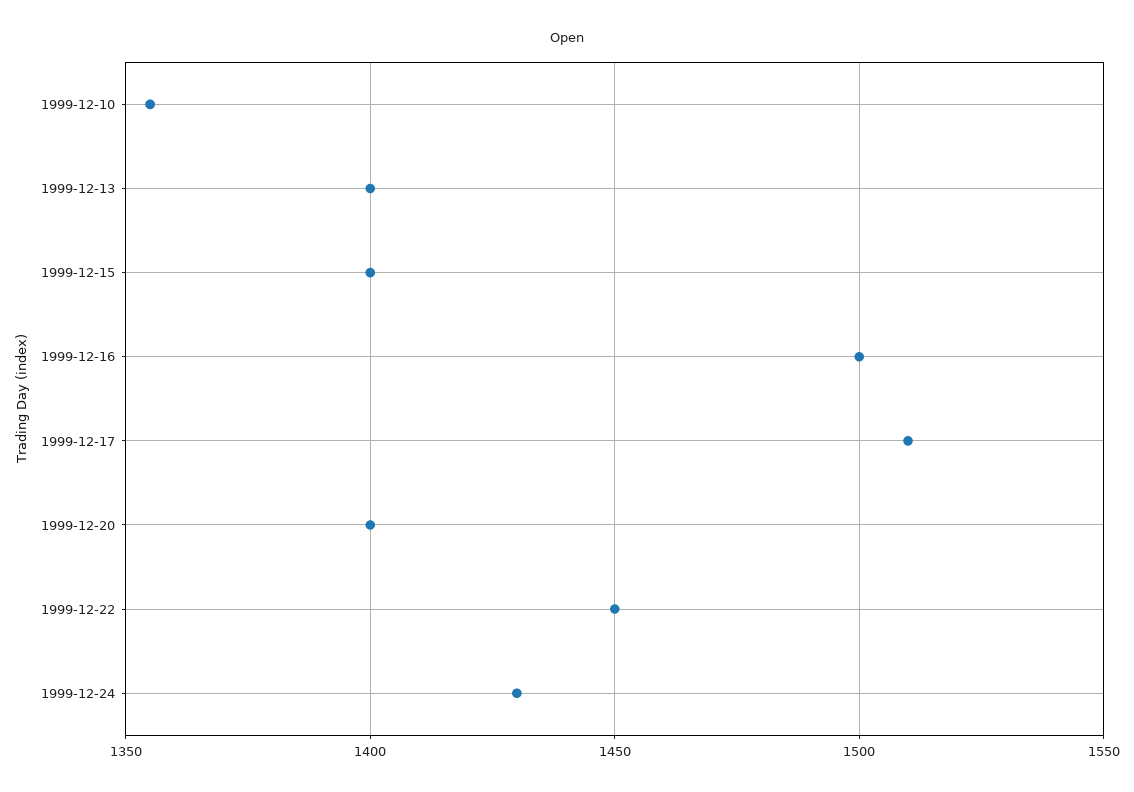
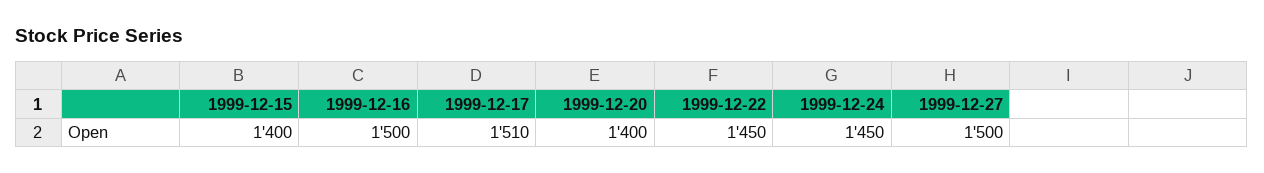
1999-12-10: 1355 -> none
1999-12-13: 1400 -> none
1999-12-24: 1430 -> 1450
1999-12-27: none -> 1500

